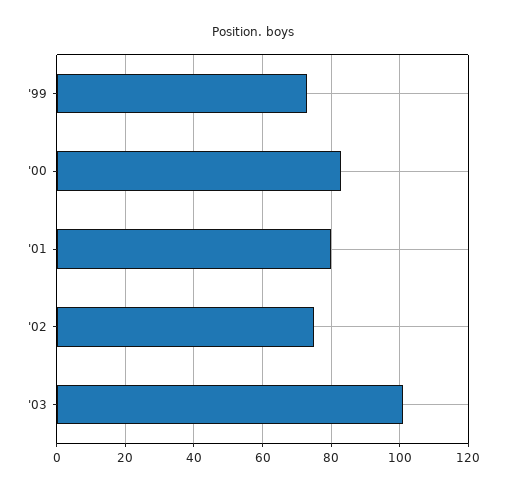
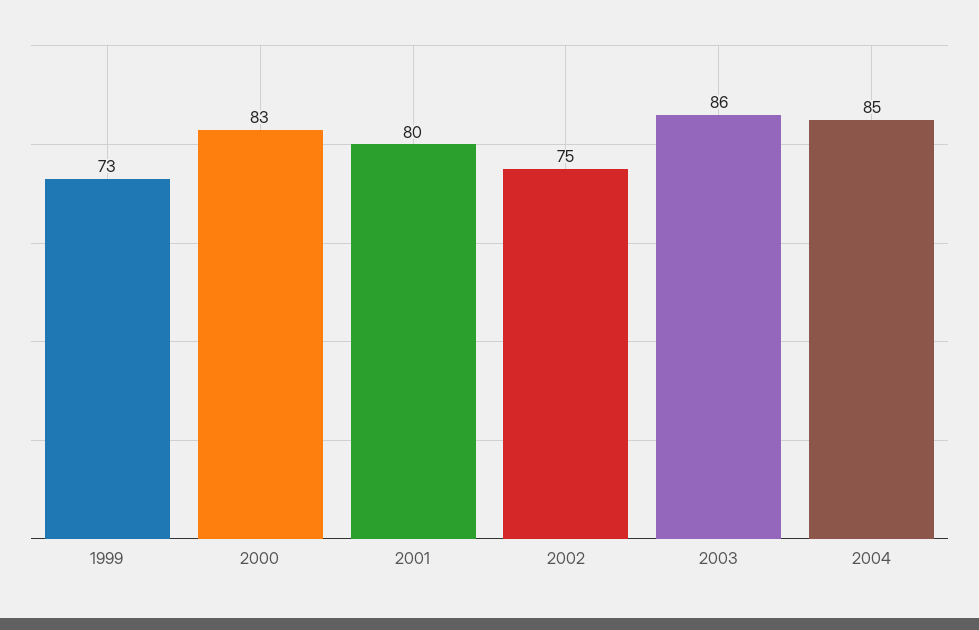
'03: 100 -> 86
2004: none -> 85

